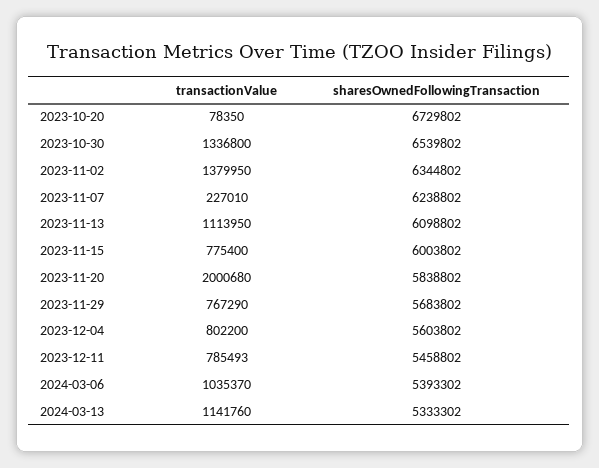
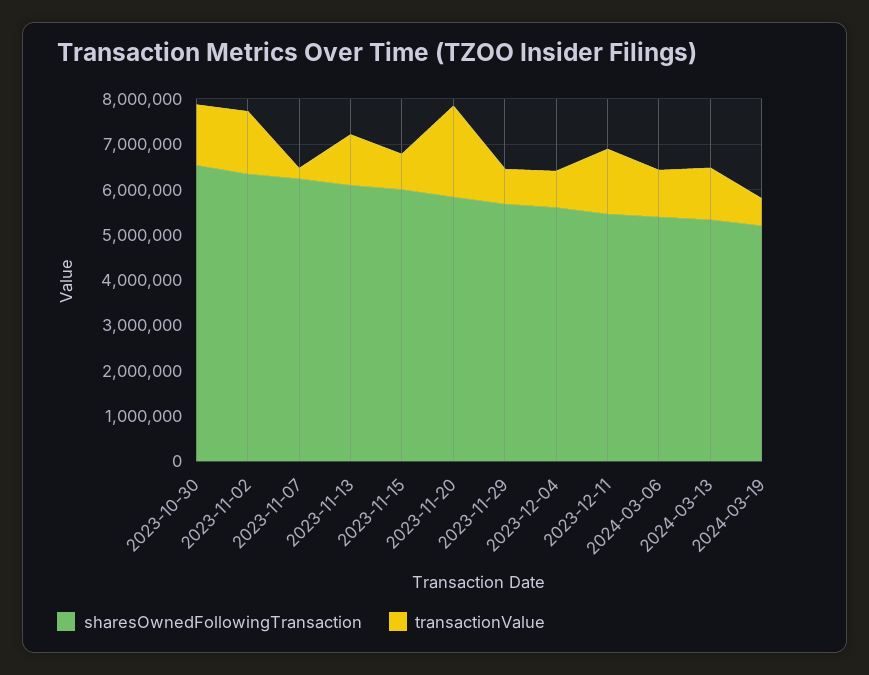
transactionValue, 2023-10-20: 78350 -> none
sharesOwnedFollowingTransaction, 2023-10-20: 6729802 -> none
transactionValue, 2023-12-11: 785493 -> 1400000
sharesOwnedFollowingTransaction, 2024-03-19: none -> 5200000
transactionValue, 2024-03-19: none -> 600000

